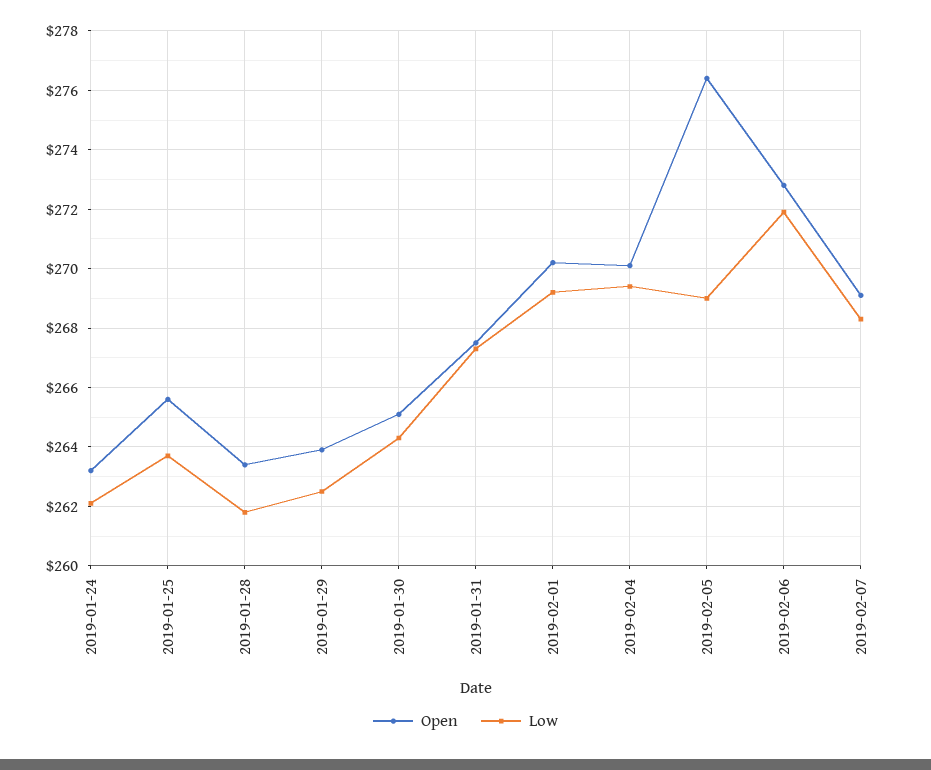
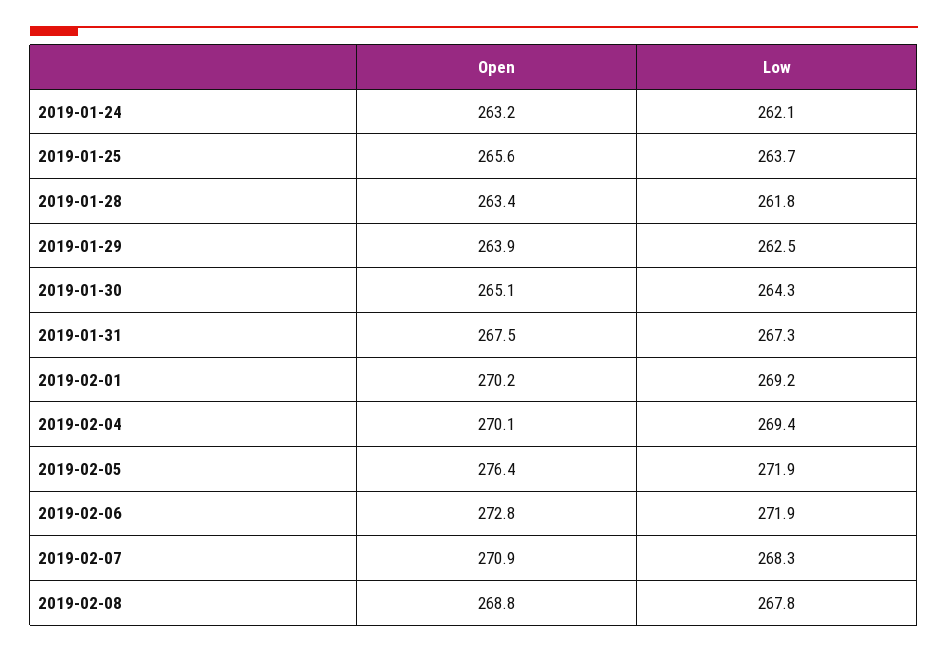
Low, 2019-02-05: 269 -> 271.9
Open, 2019-02-07: 269 -> 270.9
Open, 2019-02-08: none -> 268.8
Low, 2019-02-08: none -> 267.8

